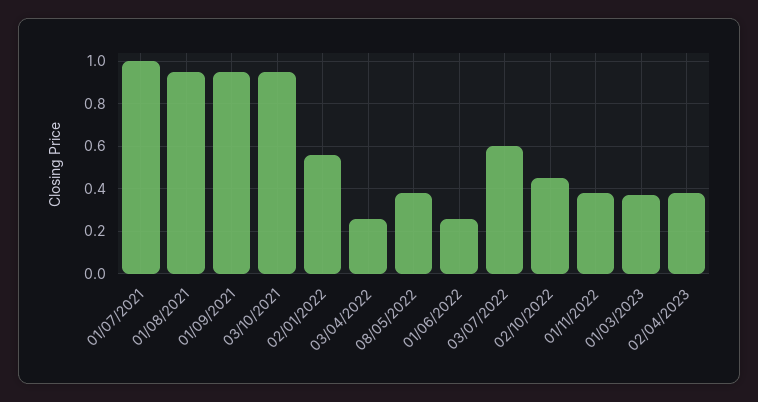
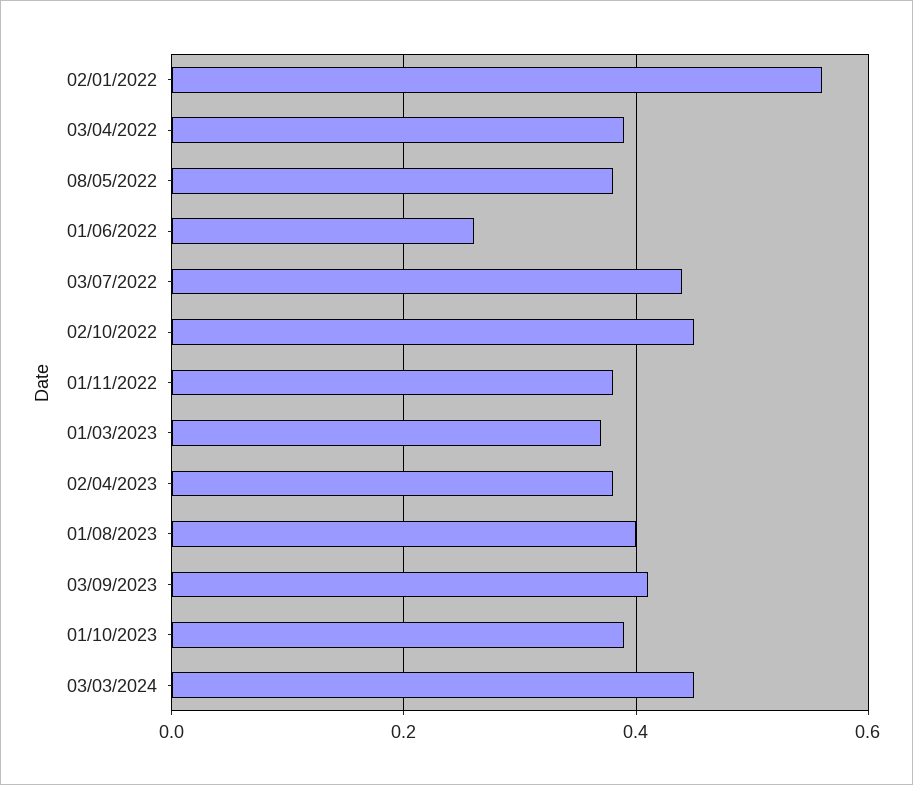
01/07/2021: 1 -> none
01/08/2021: 0.95 -> none
01/09/2021: 0.95 -> none
03/10/2021: 0.95 -> none
03/04/2022: 0.25 -> 0.4
03/07/2022: 0.6 -> 0.45
01/08/2023: none -> 0.4
03/09/2023: none -> 0.4
01/10/2023: none -> 0.4
03/03/2024: none -> 0.45

